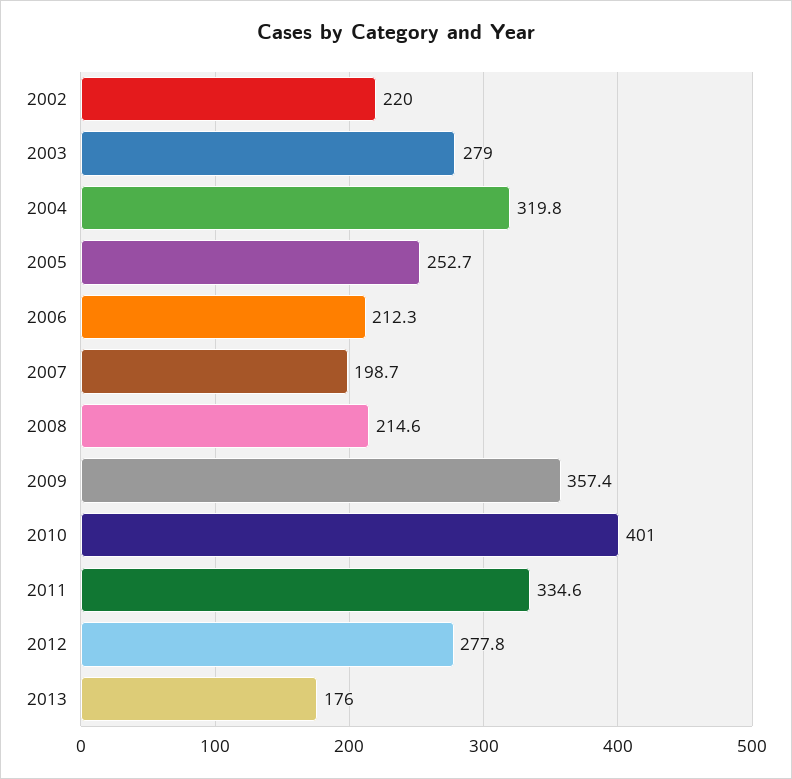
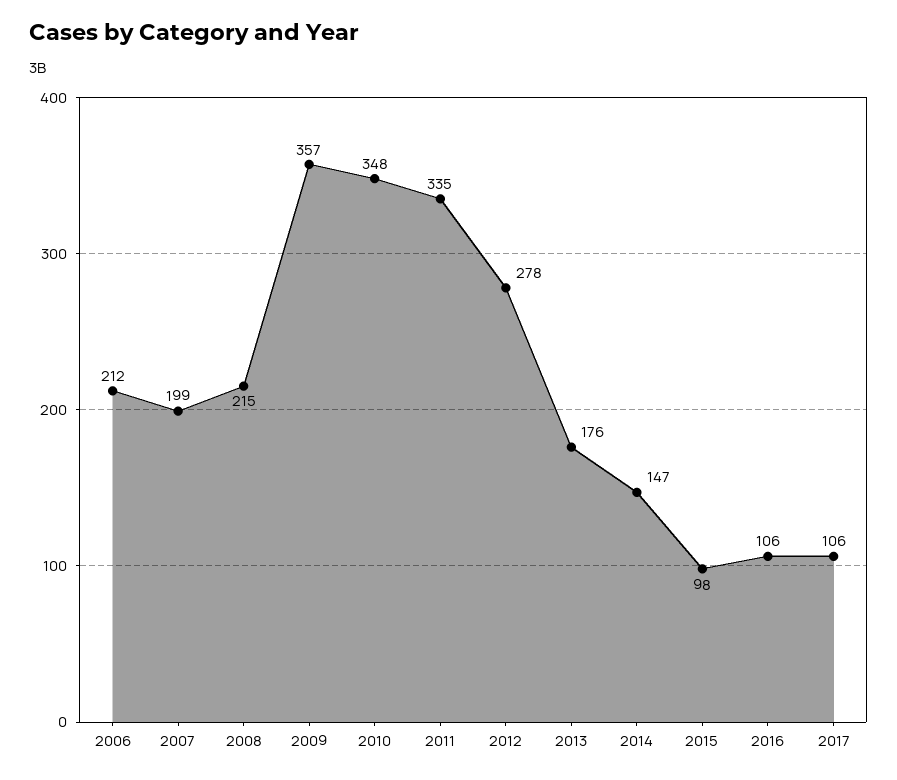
2002: 220 -> none
2003: 279 -> none
2004: 319.8 -> none
2005: 252.7 -> none
2010: 401 -> 348
2014: none -> 147
2015: none -> 98
2016: none -> 106
2017: none -> 106

